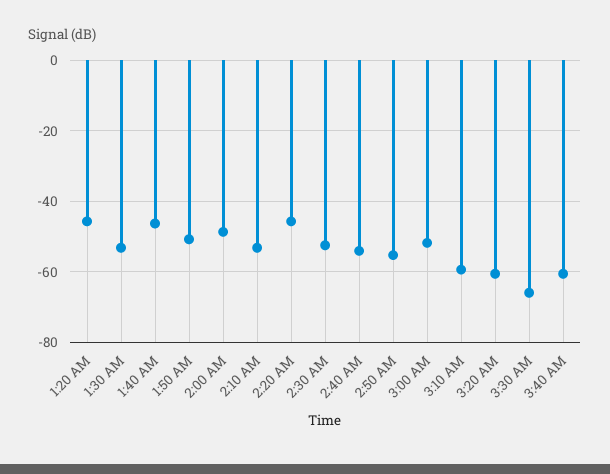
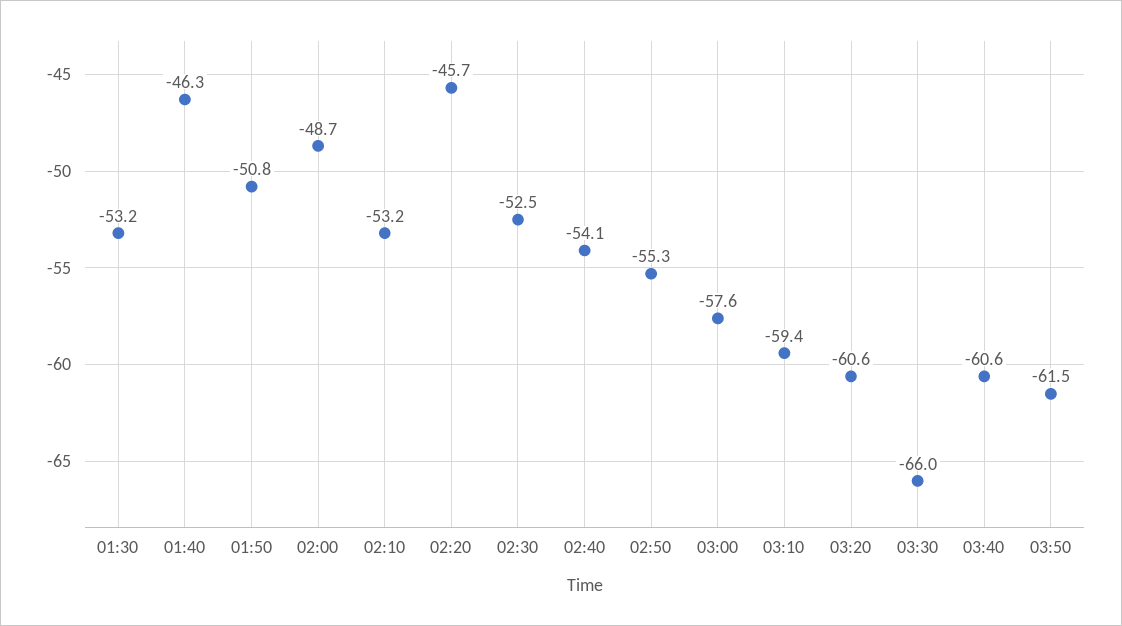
1:20 AM: -46 -> none
3:00 AM: -52 -> -57.6
03:50: none -> -61.5

